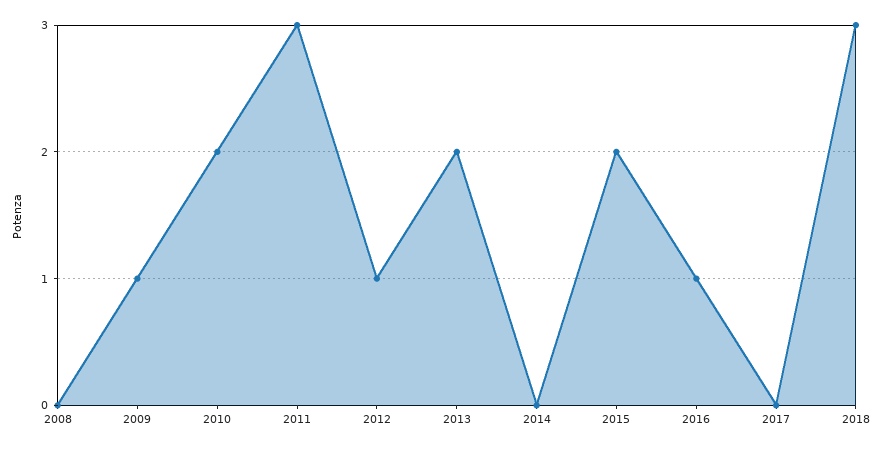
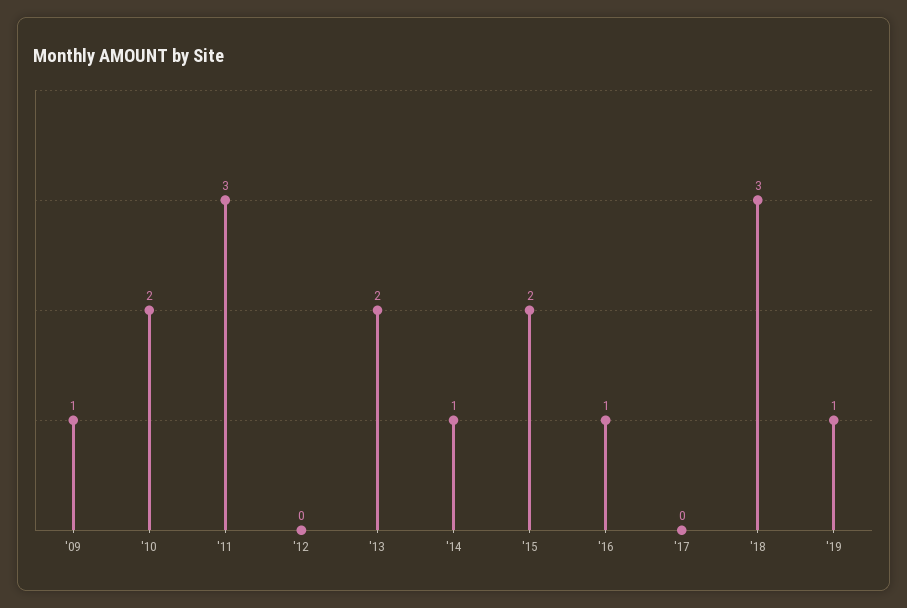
2008: 0 -> none
2012: 1 -> 0
2014: 0 -> 1
'19: none -> 1

